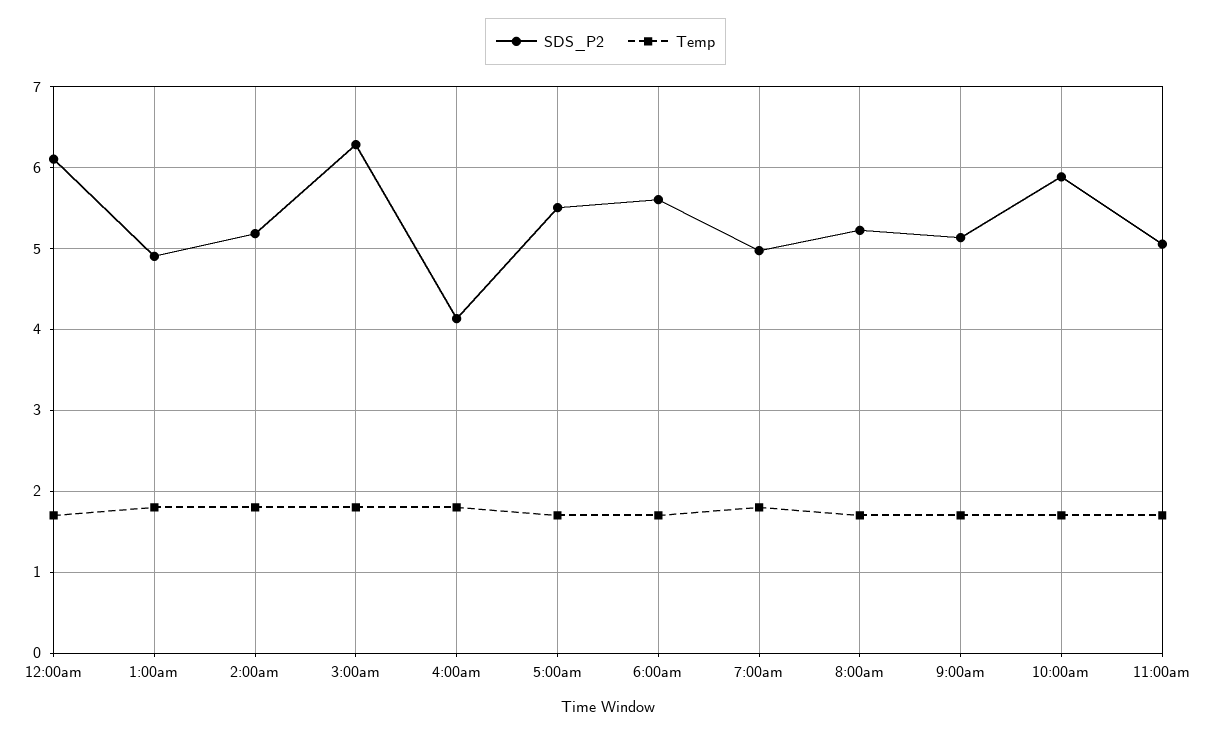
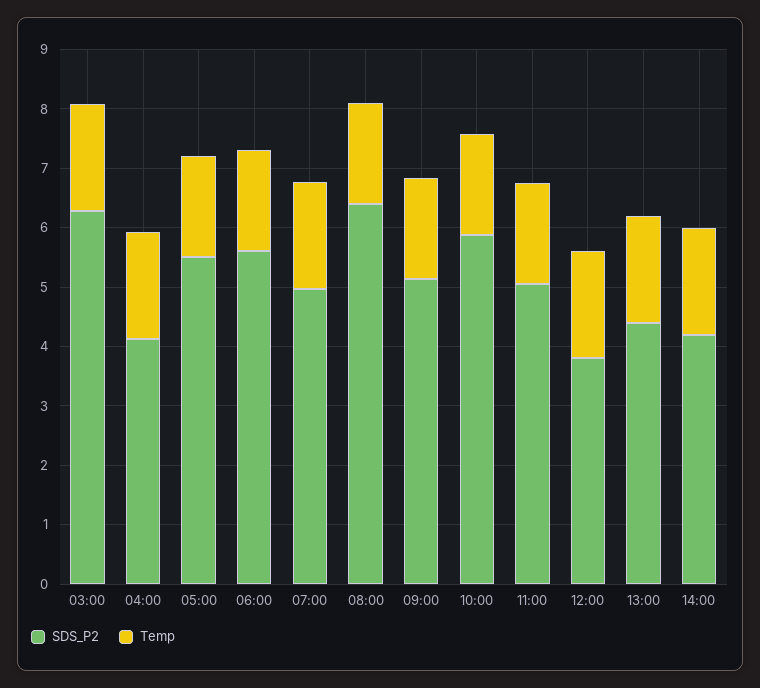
SDS_P2, 12:00am: 6.1 -> none
Temp, 12:00am: 1.7 -> none
SDS_P2, 1:00am: 4.9 -> none
Temp, 1:00am: 1.8 -> none
SDS_P2, 2:00am: 5.2 -> none
Temp, 2:00am: 1.8 -> none
SDS_P2, 8:00am: 5.2 -> 6.4
SDS_P2, 12:00: none -> 3.8
Temp, 12:00: none -> 1.8
SDS_P2, 13:00: none -> 4.4
Temp, 13:00: none -> 1.8
SDS_P2, 14:00: none -> 4.2
Temp, 14:00: none -> 1.8

